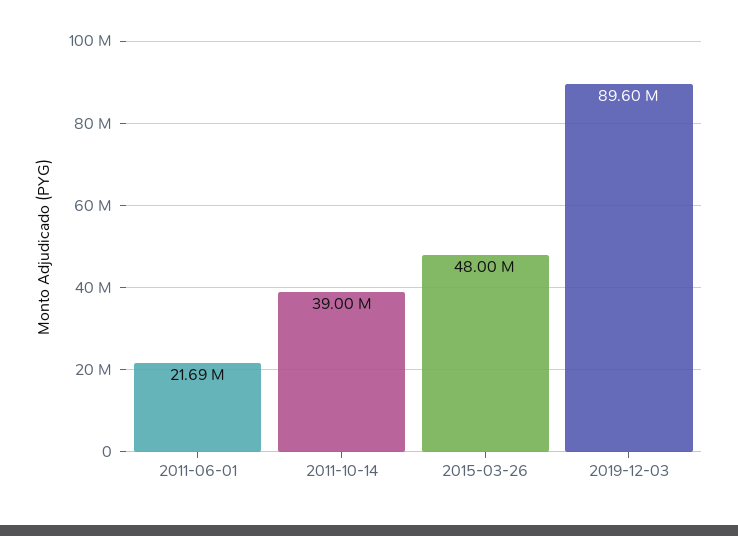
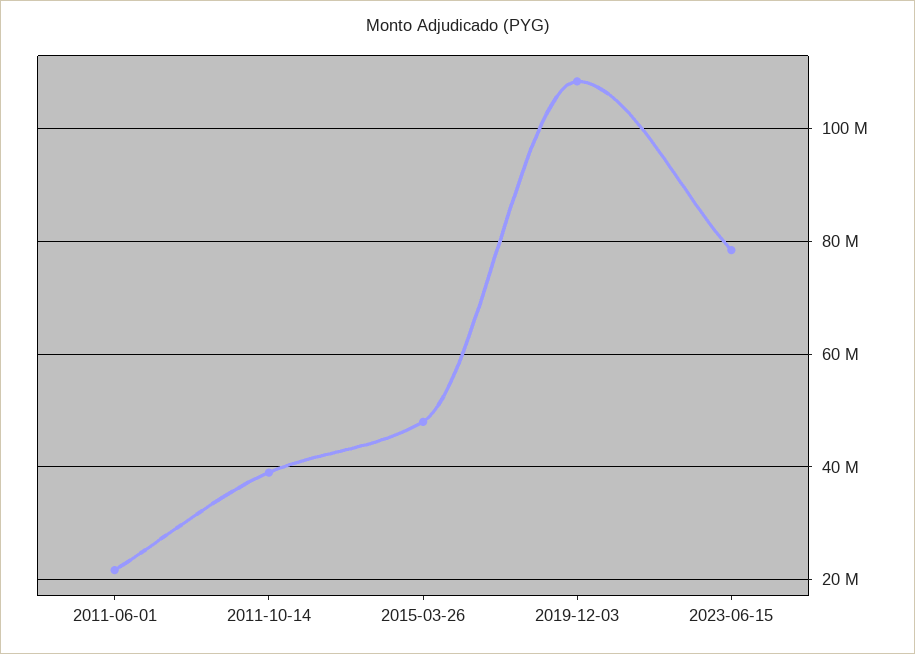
2019-12-03: 89600000 -> 108000000
2023-06-15: none -> 78000000

